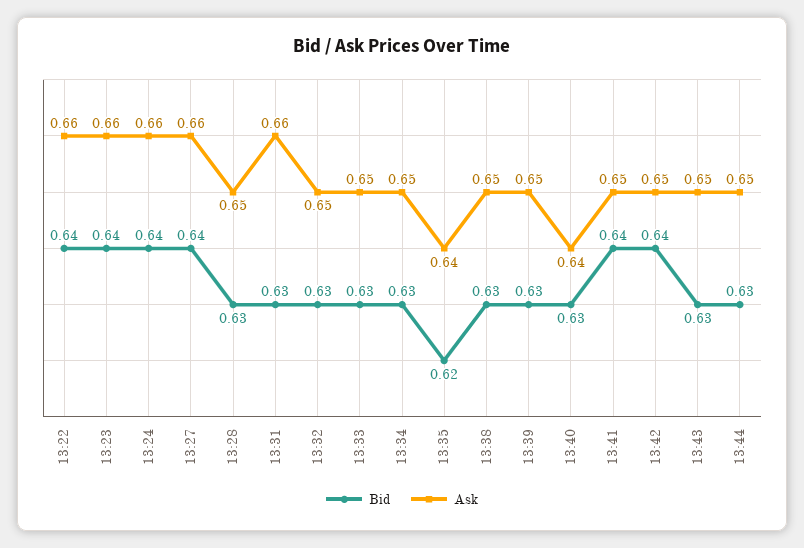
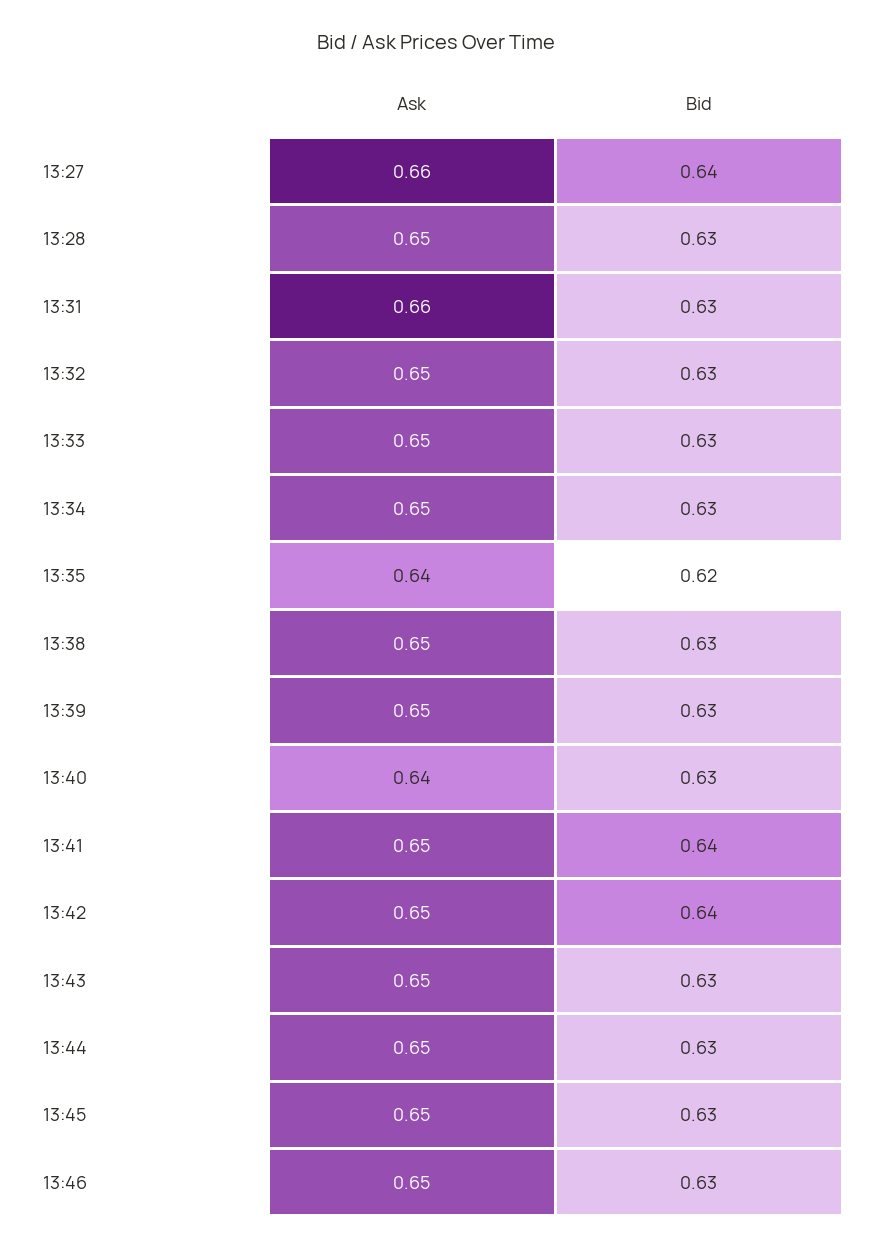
Bid, 13:22: 0.64 -> none
Ask, 13:22: 0.66 -> none
Bid, 13:23: 0.64 -> none
Ask, 13:23: 0.66 -> none
Bid, 13:24: 0.64 -> none
Ask, 13:24: 0.66 -> none
Ask, 13:45: none -> 0.65
Bid, 13:45: none -> 0.63
Ask, 13:46: none -> 0.65
Bid, 13:46: none -> 0.63

